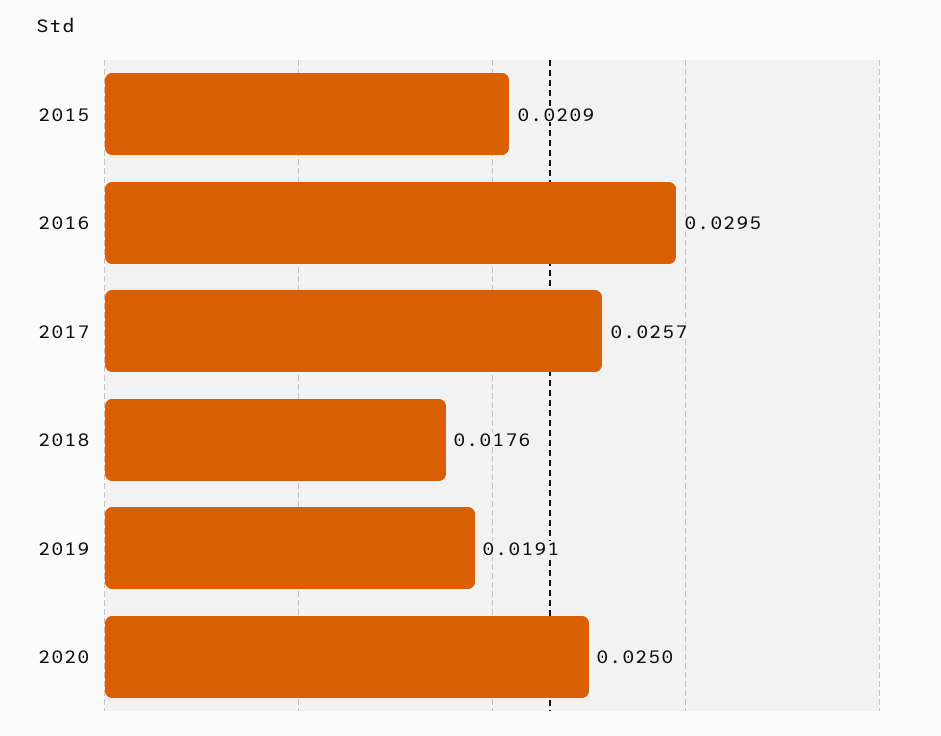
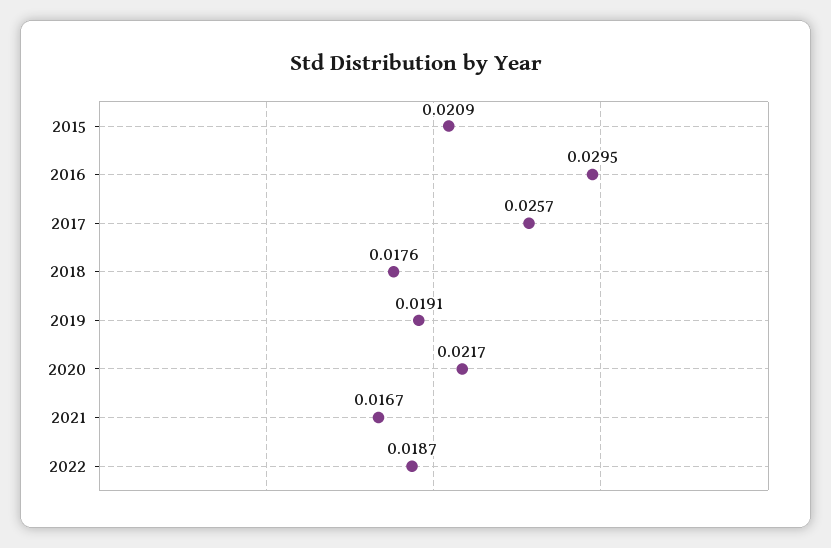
2020: 0.025 -> 0.0217
2021: none -> 0.0167
2022: none -> 0.0187

